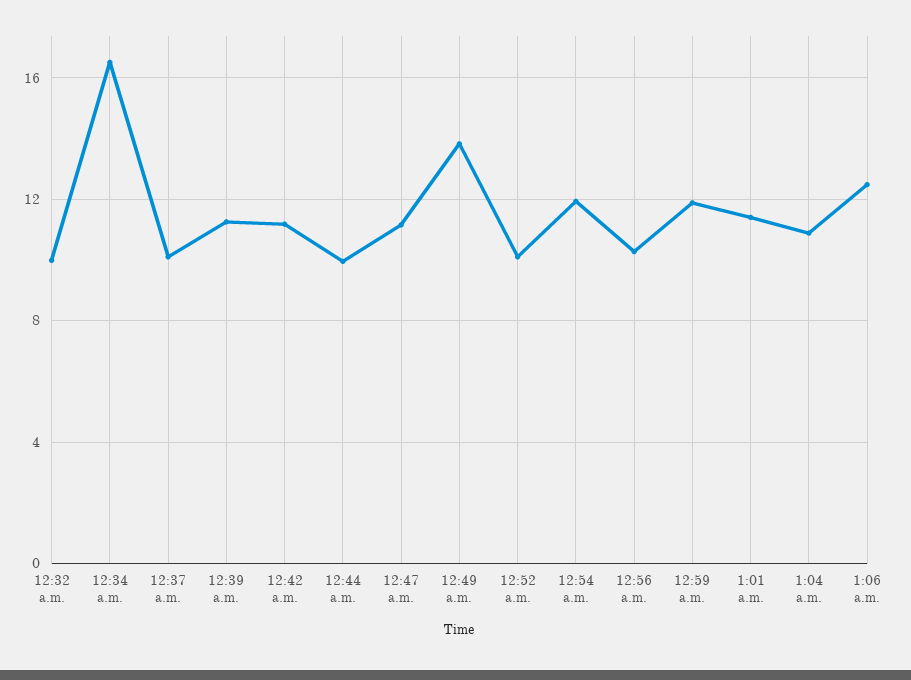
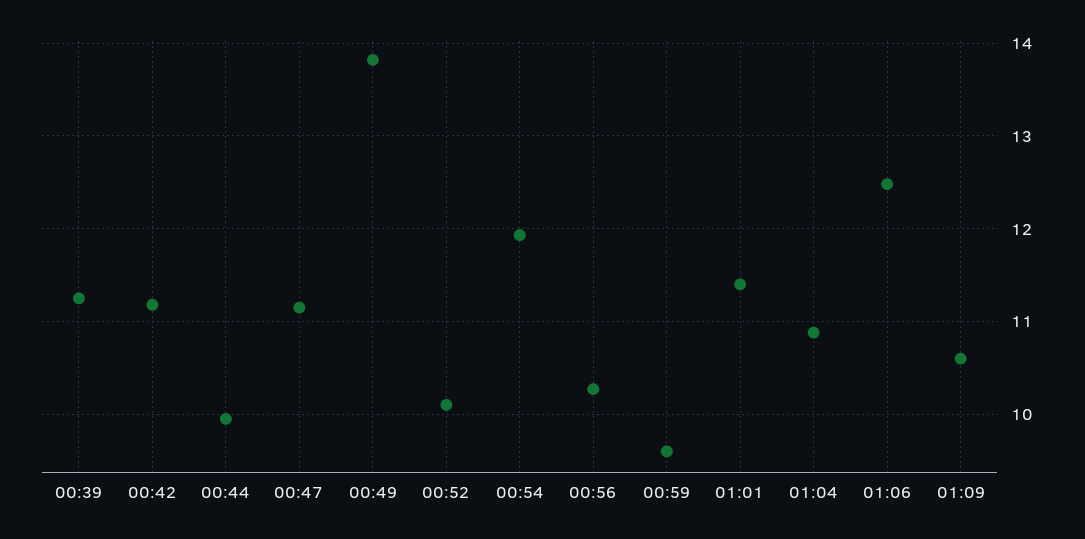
12:32 a.m.: 10 -> none
12:34 a.m.: 16.5 -> none
12:37 a.m.: 10 -> none
12:59 a.m.: 12 -> 9.6
01:09: none -> 10.6

